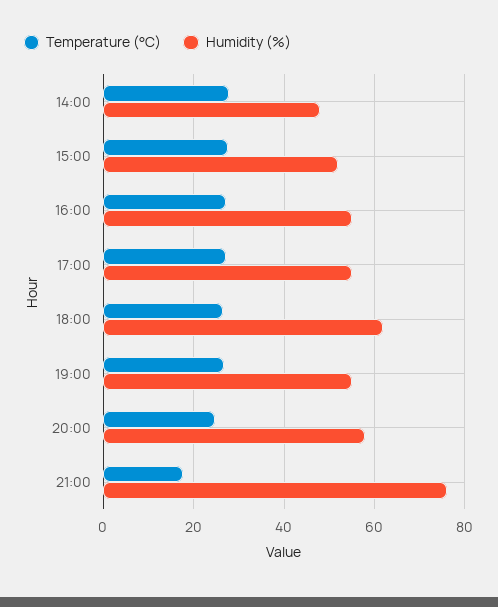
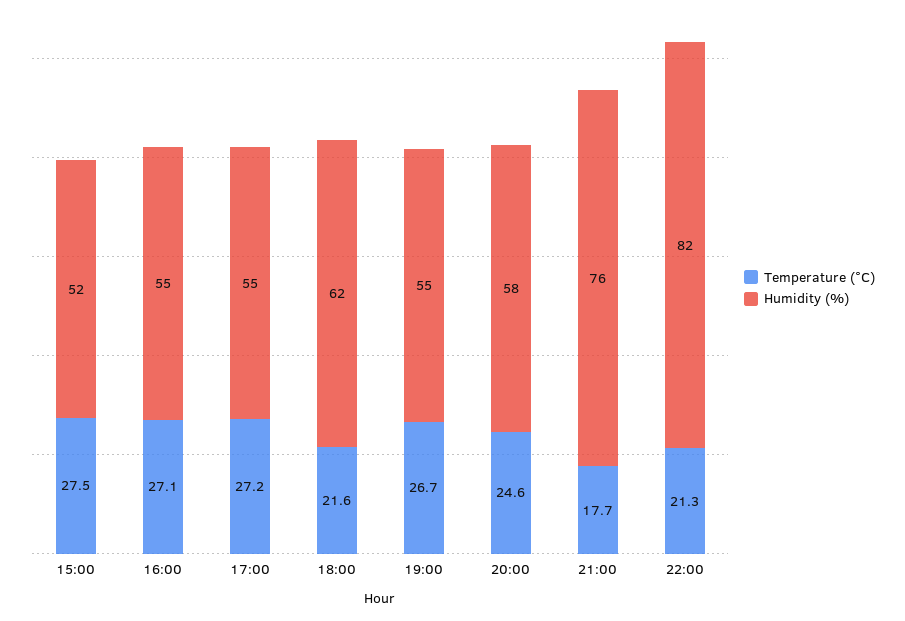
Temperature (°C), 14:00: 28 -> none
Humidity (%), 14:00: 48 -> none
Temperature (°C), 18:00: 26 -> 21.6
Temperature (°C), 22:00: none -> 21.3
Humidity (%), 22:00: none -> 82

